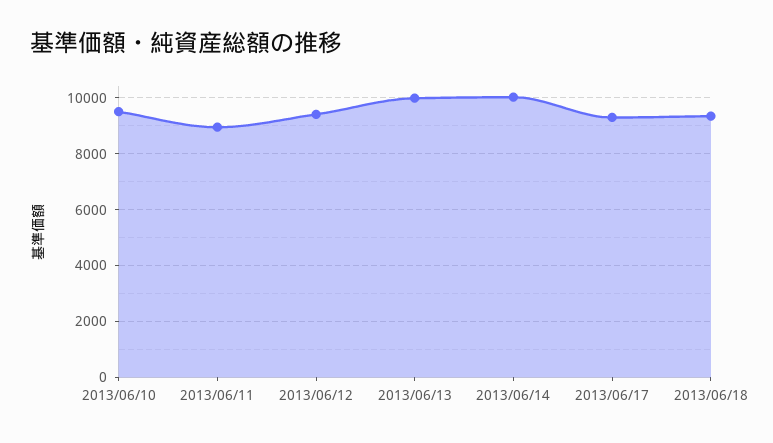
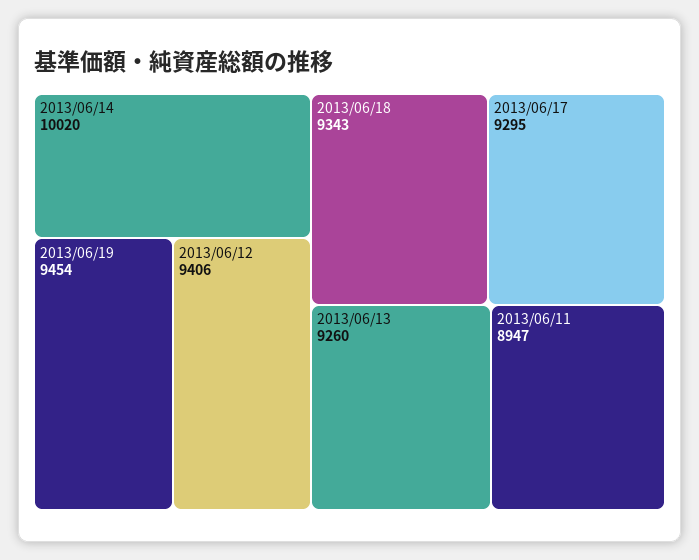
2013/06/10: 9500 -> none
2013/06/13: 10000 -> 9260
2013/06/19: none -> 9454

